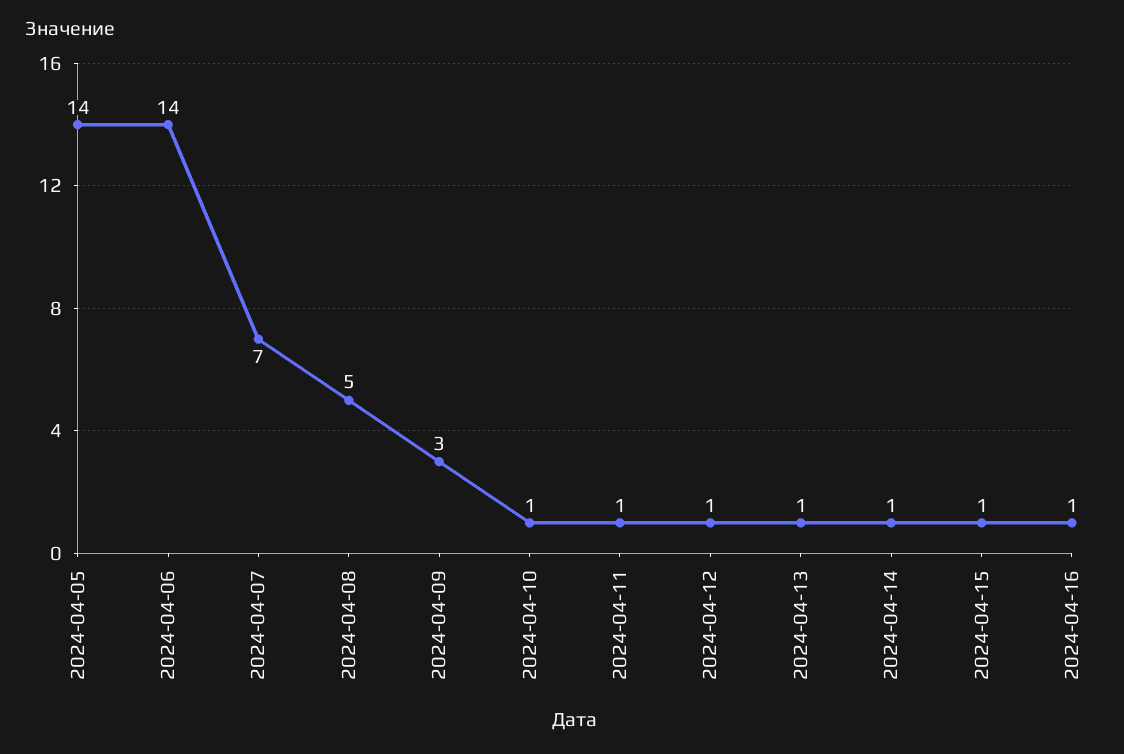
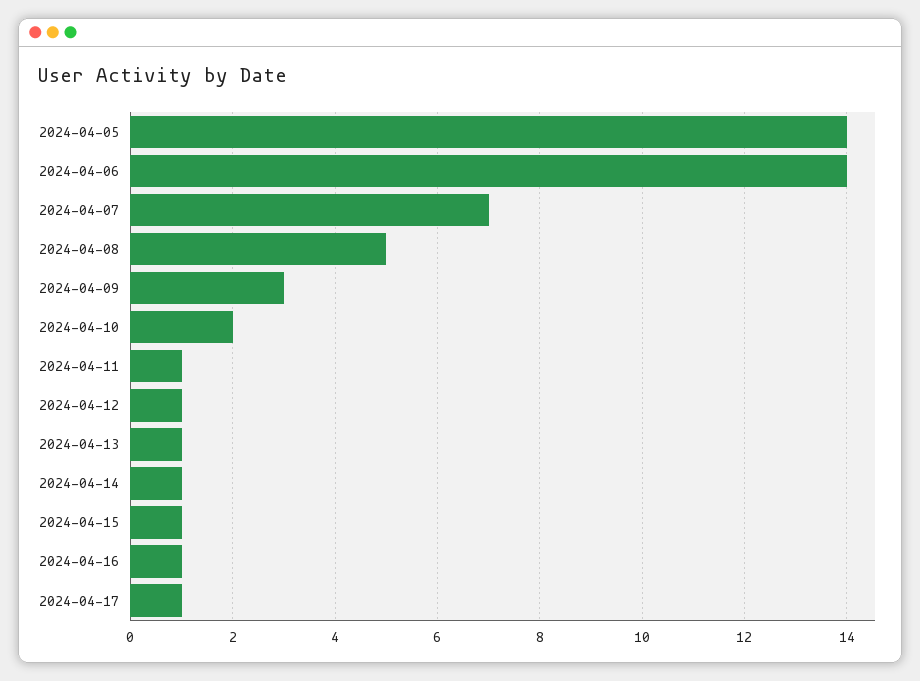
2024-04-10: 1 -> 2
2024-04-17: none -> 1

